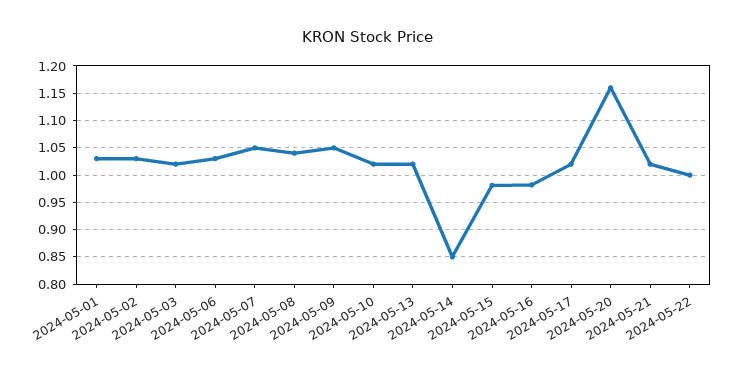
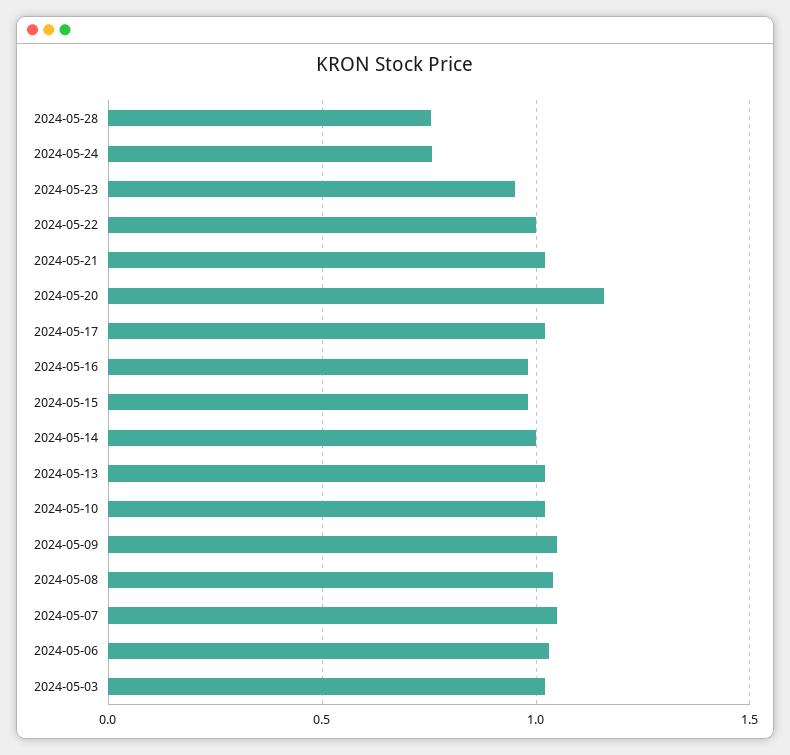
2024-05-01: 1.025 -> none
2024-05-02: 1.025 -> none
2024-05-14: 0.85 -> 1
2024-05-28: none -> 0.75
2024-05-24: none -> 0.75
2024-05-23: none -> 0.95

